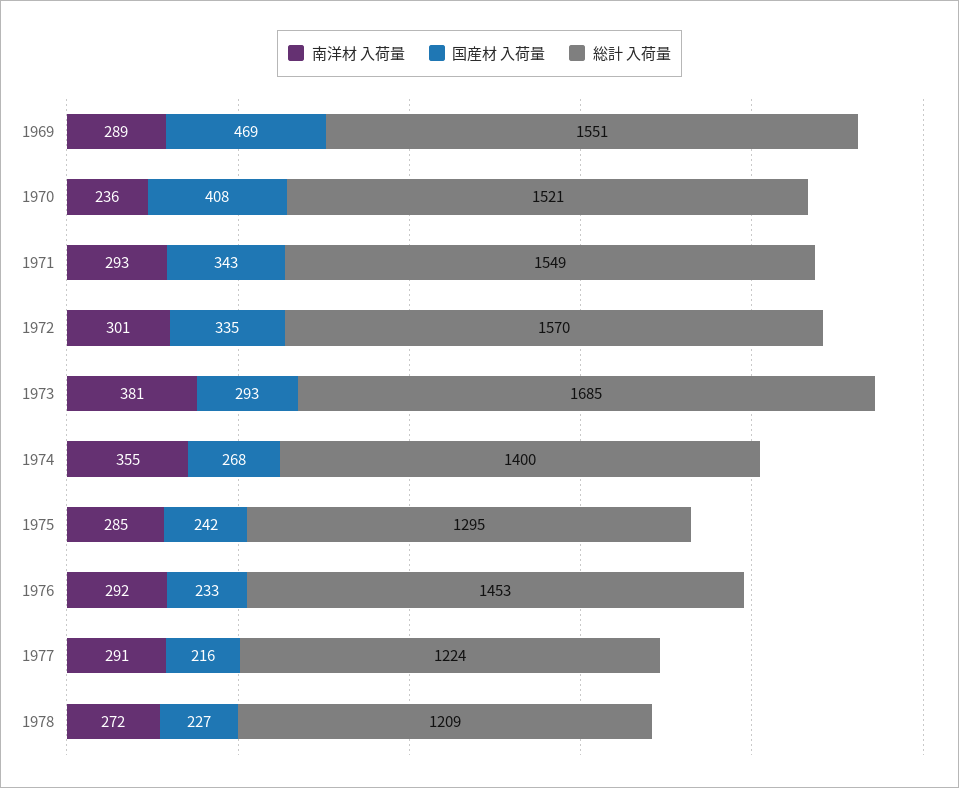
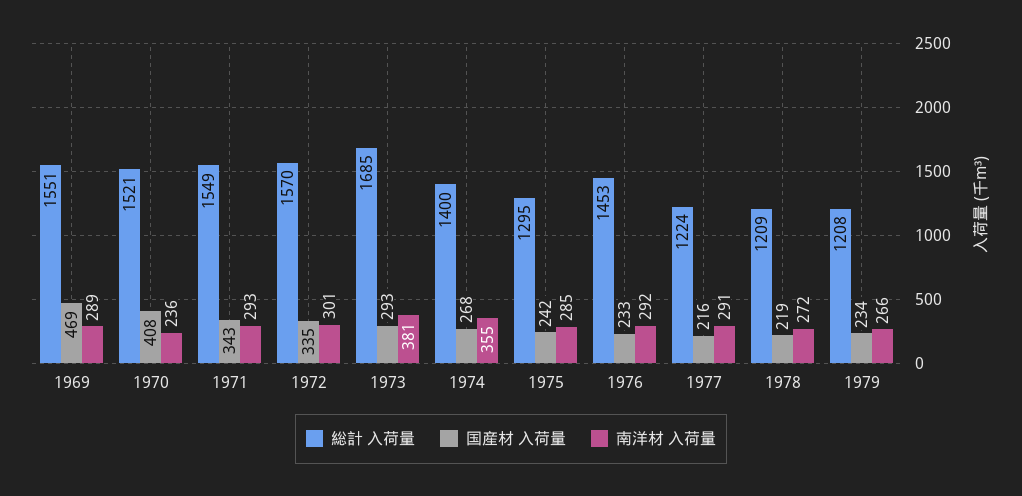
国産材 入荷量, 1978: 227 -> 219
総計 入荷量, 1979: none -> 1208
国産材 入荷量, 1979: none -> 234
南洋材 入荷量, 1979: none -> 266

